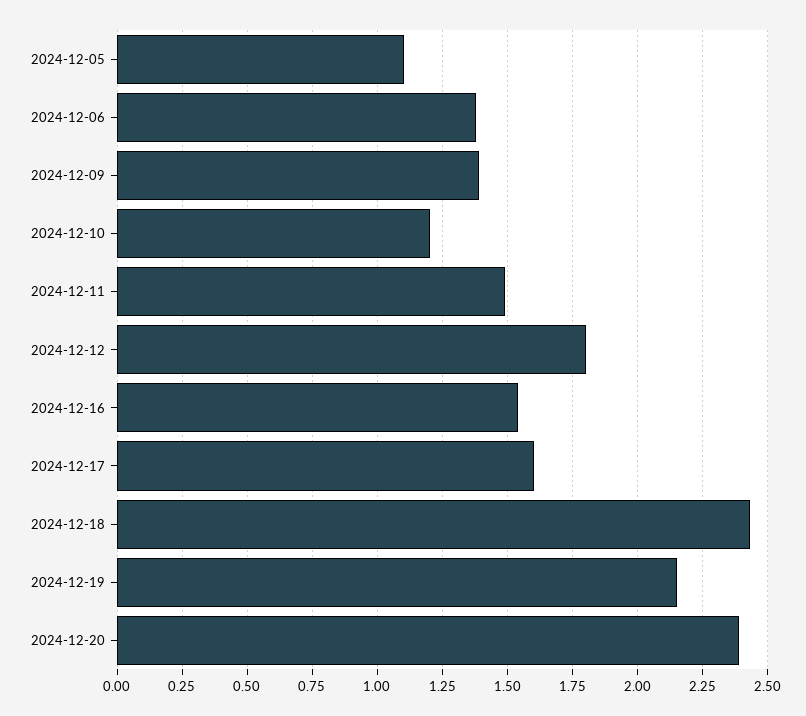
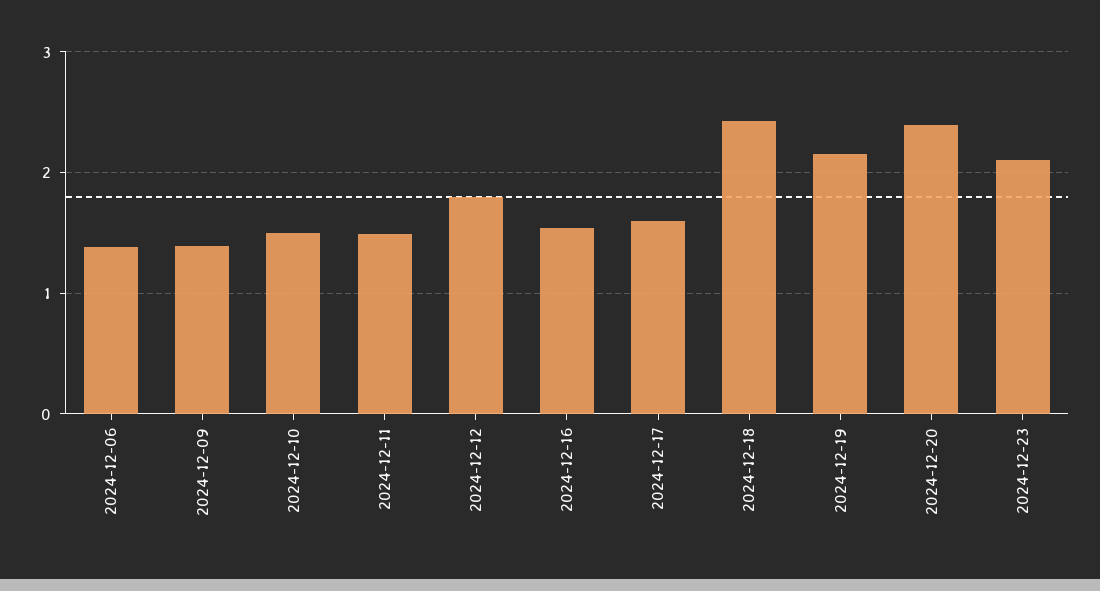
2024-12-05: 1.1 -> none
2024-12-10: 1.2 -> 1.5
2024-12-23: none -> 2.1

